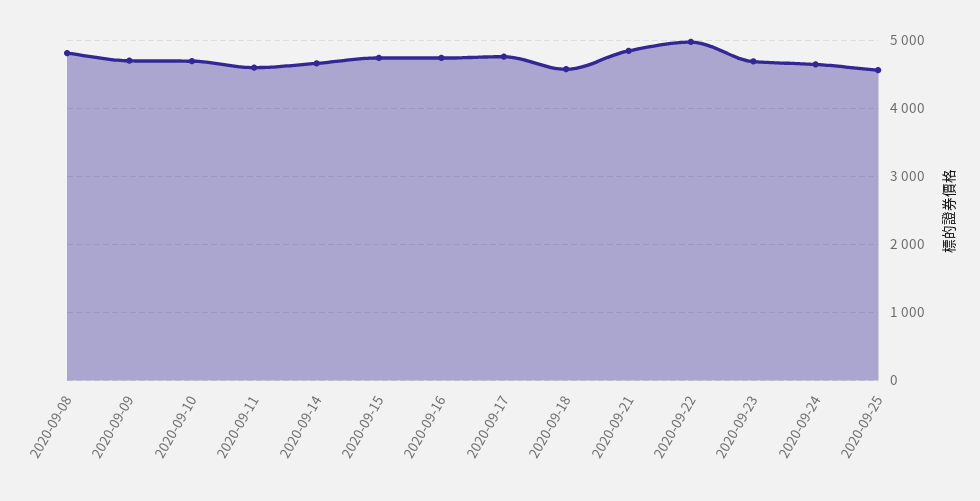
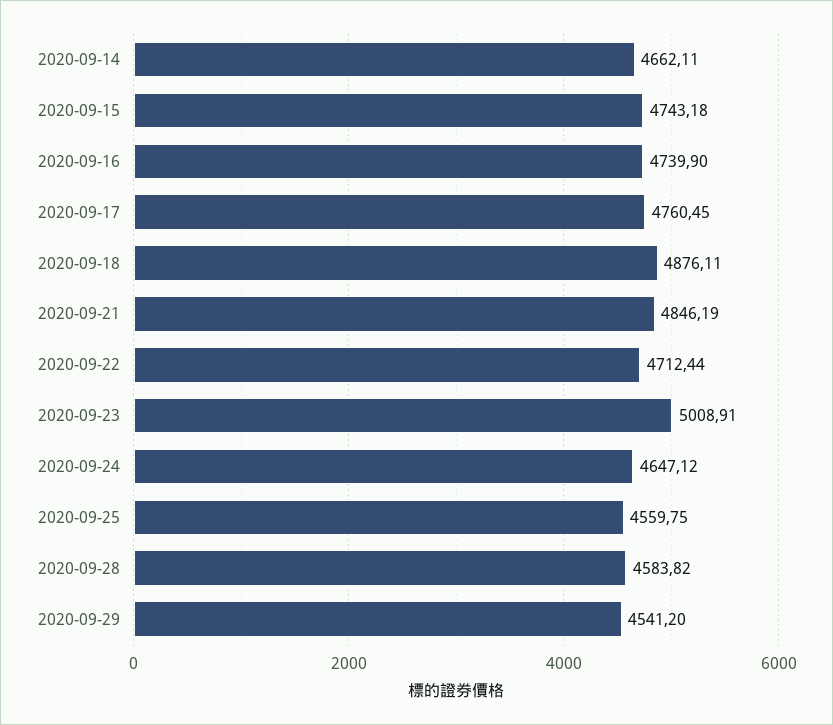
2020-09-08: 4800 -> none
2020-09-09: 4700 -> none
2020-09-10: 4700 -> none
2020-09-11: 4600 -> none
2020-09-18: 4600 -> 4876.11
2020-09-22: 5000 -> 4712.44
2020-09-23: 4700 -> 5008.91
2020-09-28: none -> 4583.82
2020-09-29: none -> 4541.2

